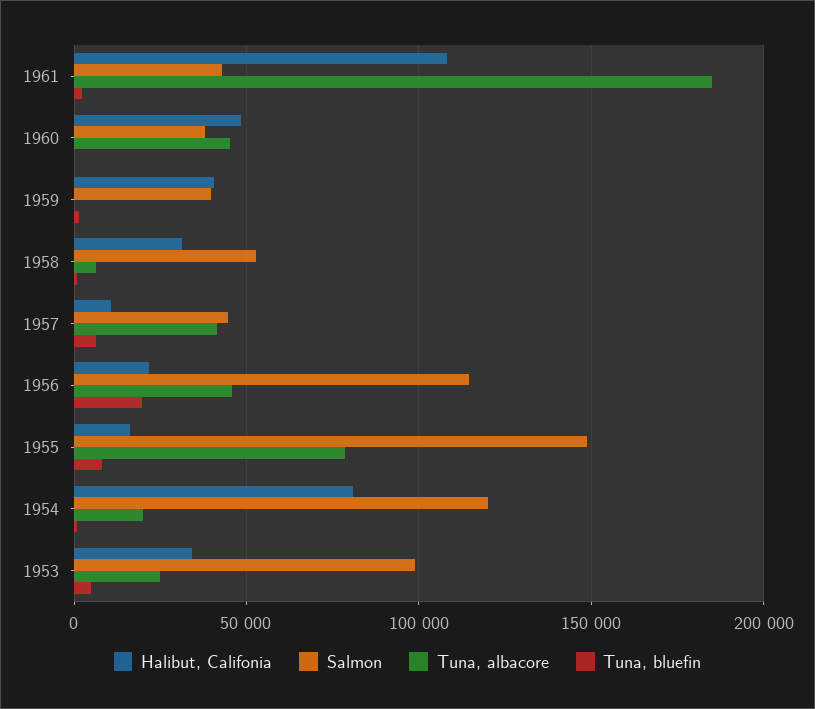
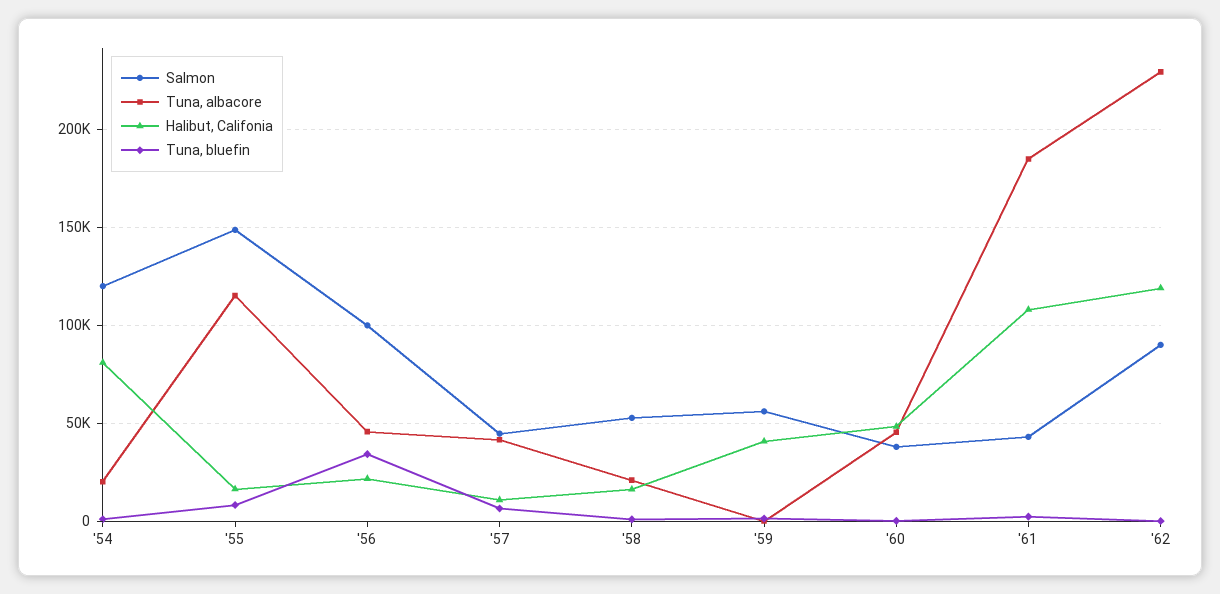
Salmon, 1959: 40000 -> 55000
Halibut, Califonia, 1958: 30000 -> 15000
Tuna, albacore, 1958: 5000 -> 20000
Salmon, 1956: 115000 -> 100000
Tuna, bluefin, 1956: 20000 -> 35000
Tuna, albacore, 1955: 80000 -> 115000
Halibut, Califonia, 1953: 35000 -> none
Salmon, 1953: 100000 -> none
Tuna, albacore, 1953: 25000 -> none
Tuna, bluefin, 1953: 5000 -> none
Salmon, '62: none -> 90000
Tuna, albacore, '62: none -> 230000
Halibut, Califonia, '62: none -> 120000
Tuna, bluefin, '62: none -> 0

